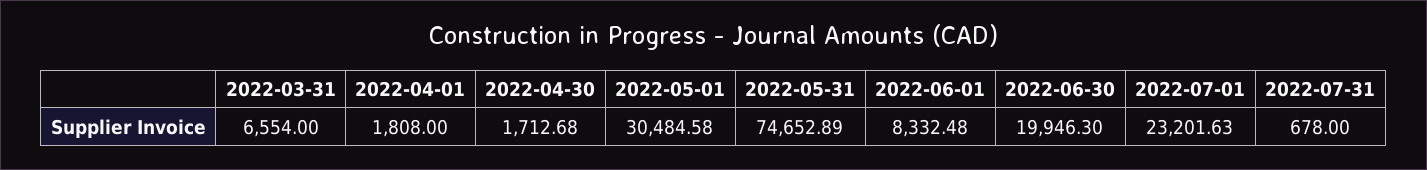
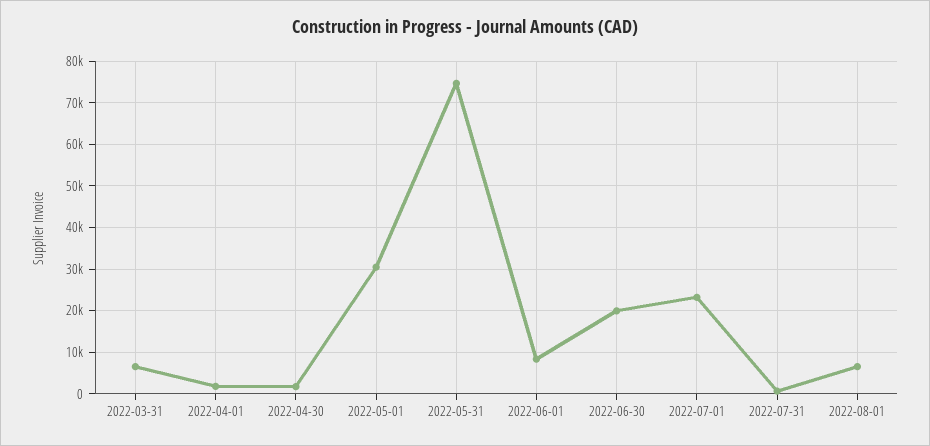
2022-08-01: none -> 6000

